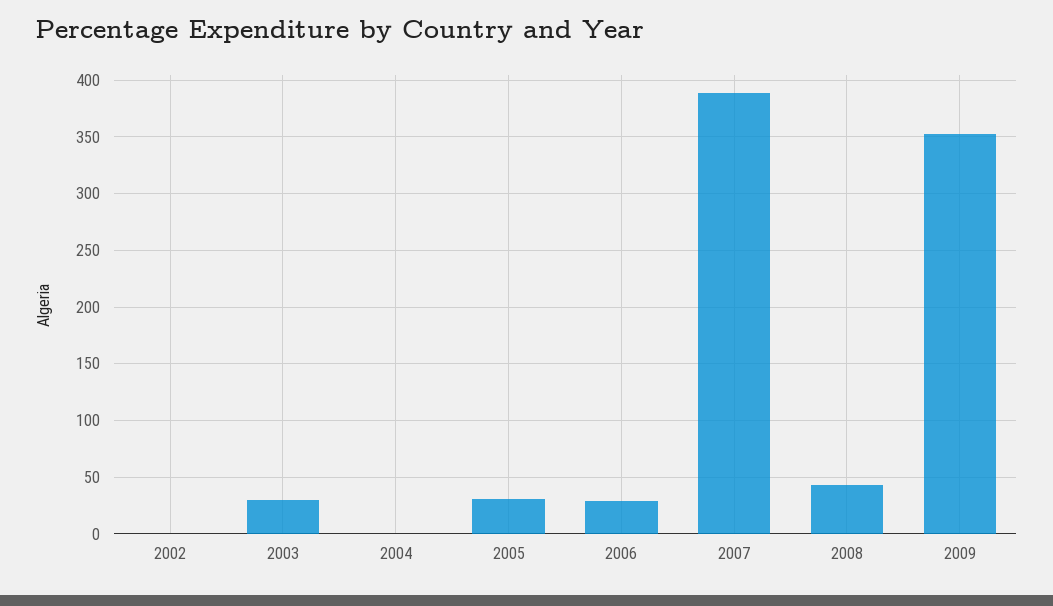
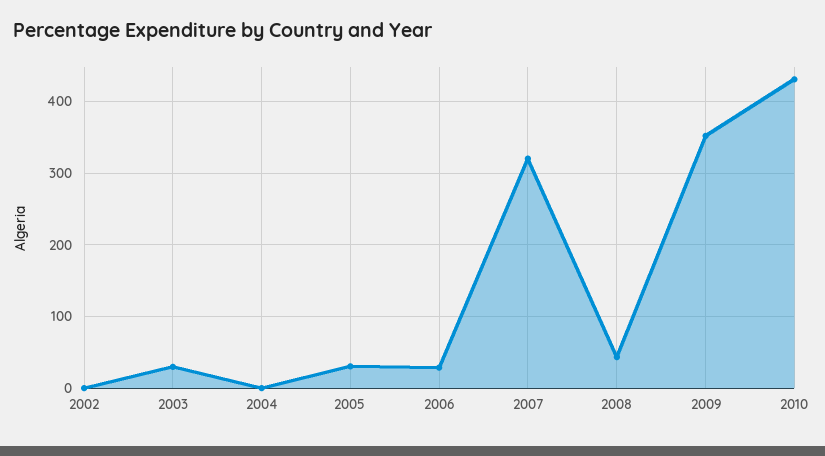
2007: 390 -> 320
2010: none -> 430

